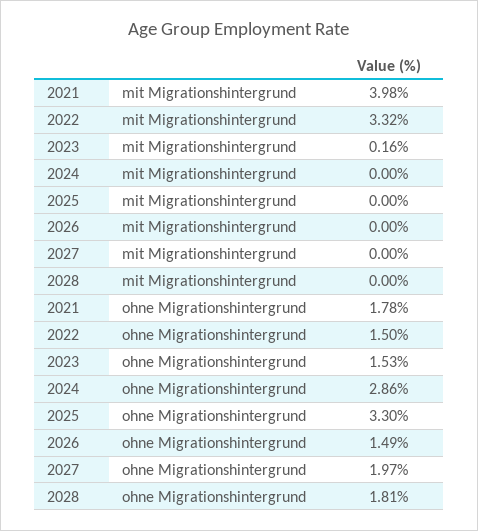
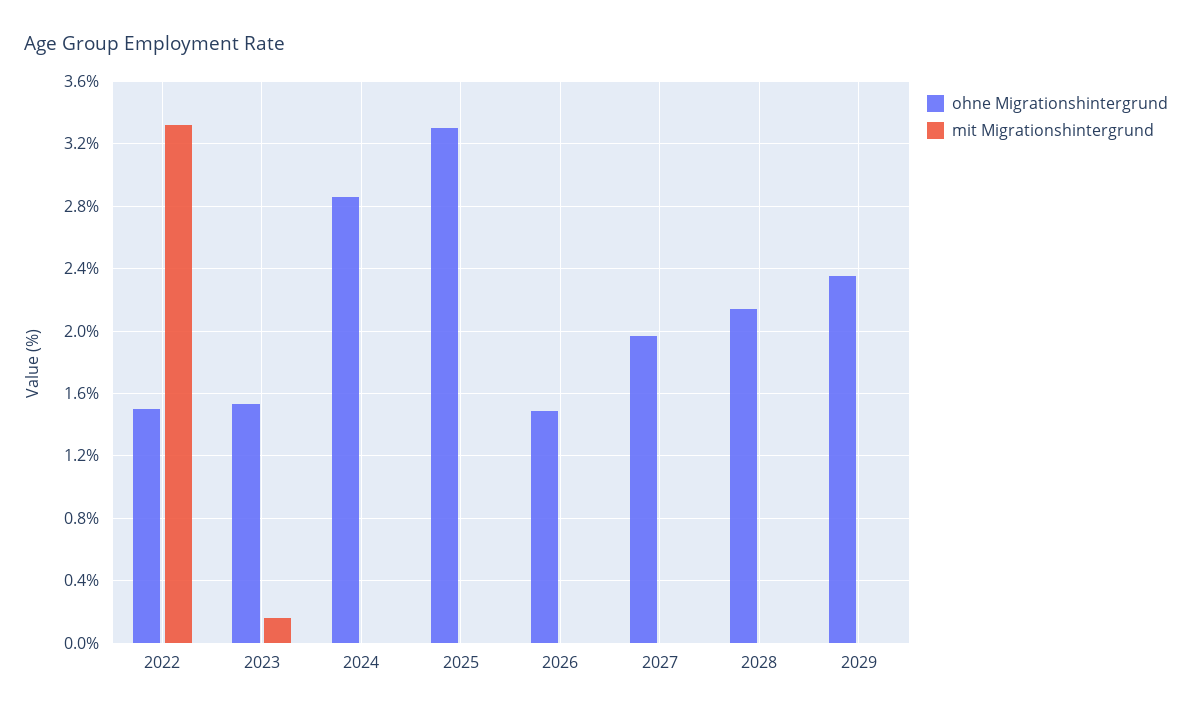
mit Migrationshintergrund, 2021: 3.98 -> none
ohne Migrationshintergrund, 2021: 1.78 -> none
ohne Migrationshintergrund, 2028: 1.81 -> 2.15
ohne Migrationshintergrund, 2029: none -> 2.35
mit Migrationshintergrund, 2029: none -> 0

